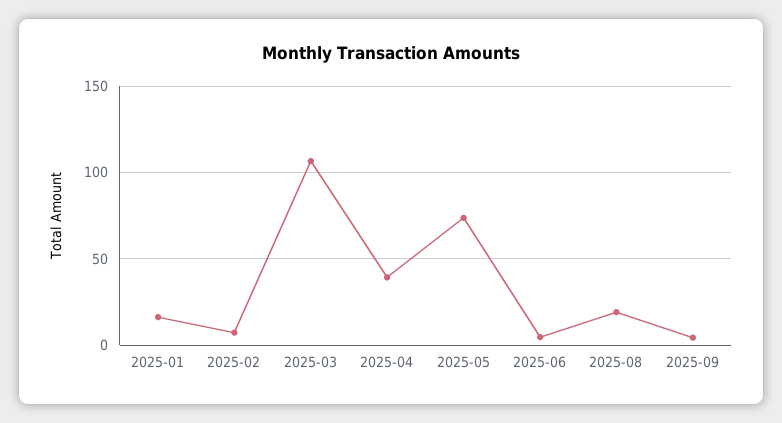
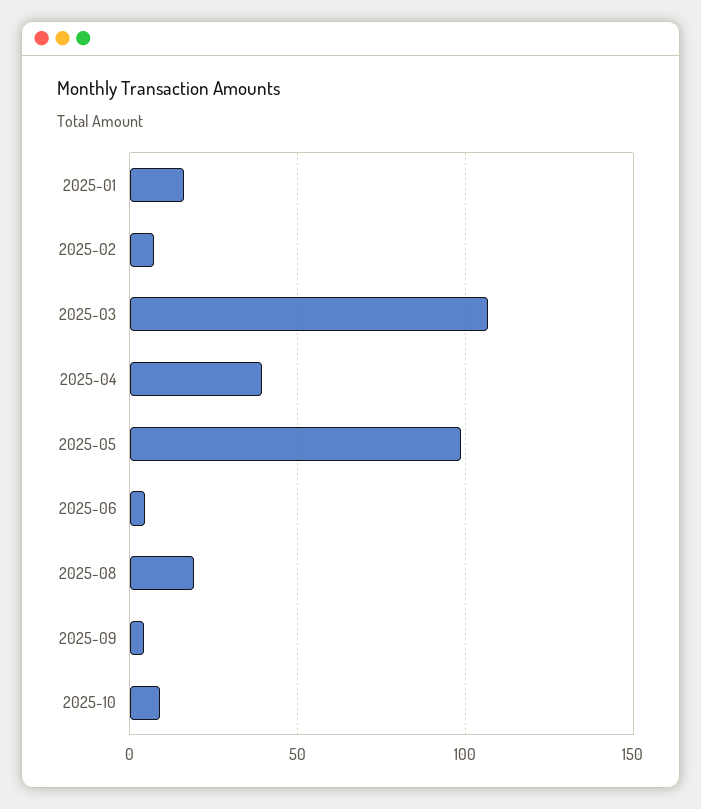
2025-05: 75 -> 100
2025-10: none -> 10

